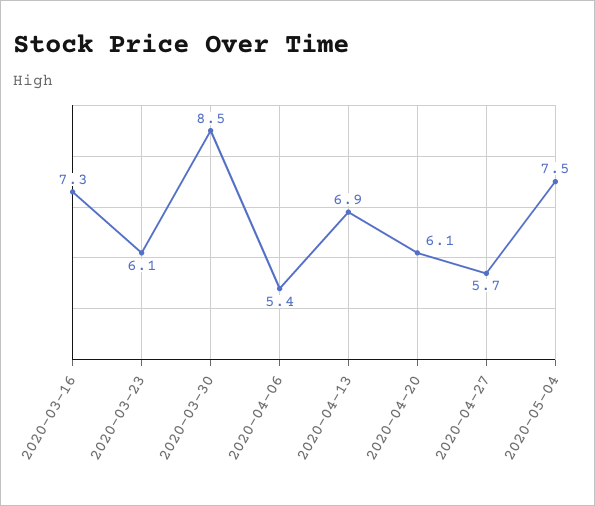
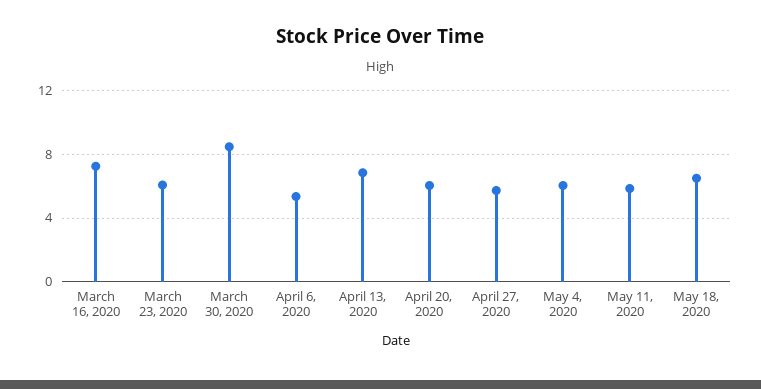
2020-05-04: 7.5 -> 6
May 11, 2020: none -> 6
May 18, 2020: none -> 6.5

